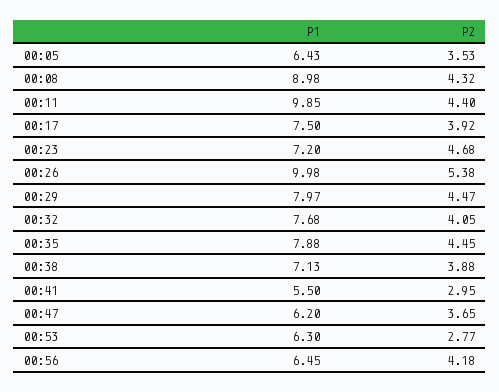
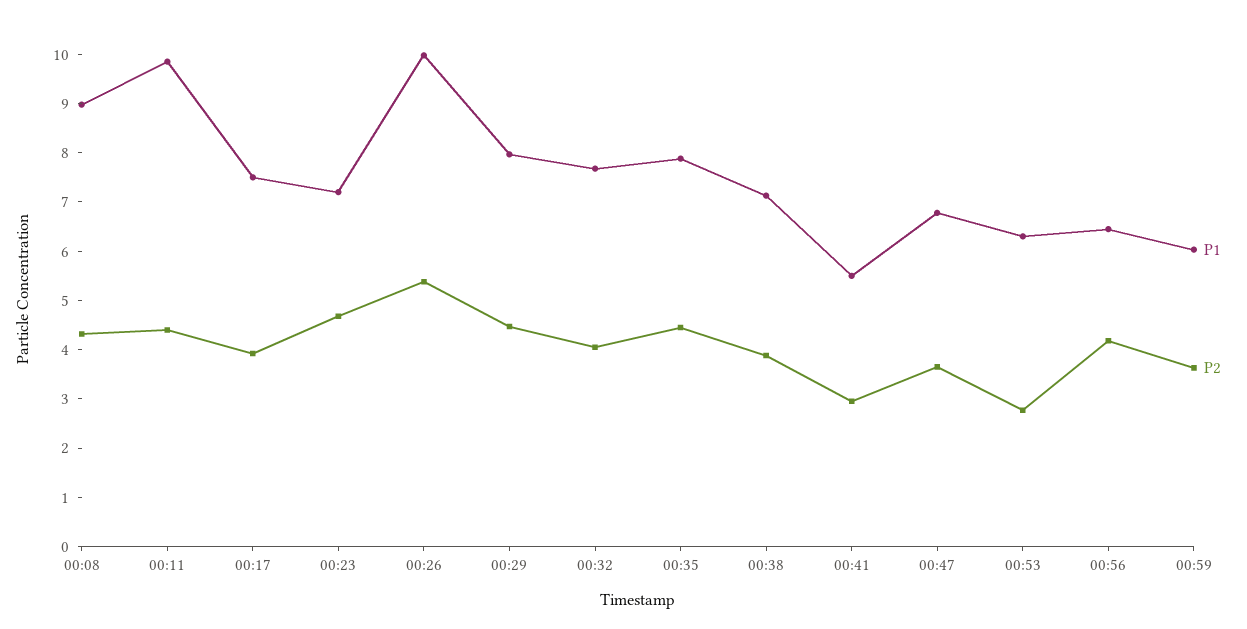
P1, 00:05: 6.43 -> none
P2, 00:05: 3.53 -> none
P1, 00:47: 6.2 -> 6.8
P1, 00:59: none -> 6
P2, 00:59: none -> 3.6

